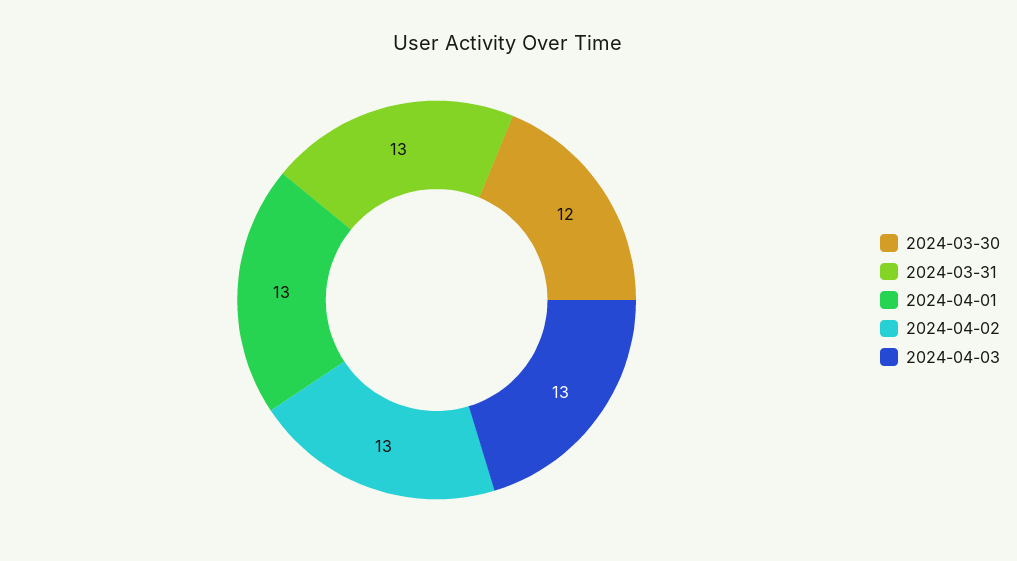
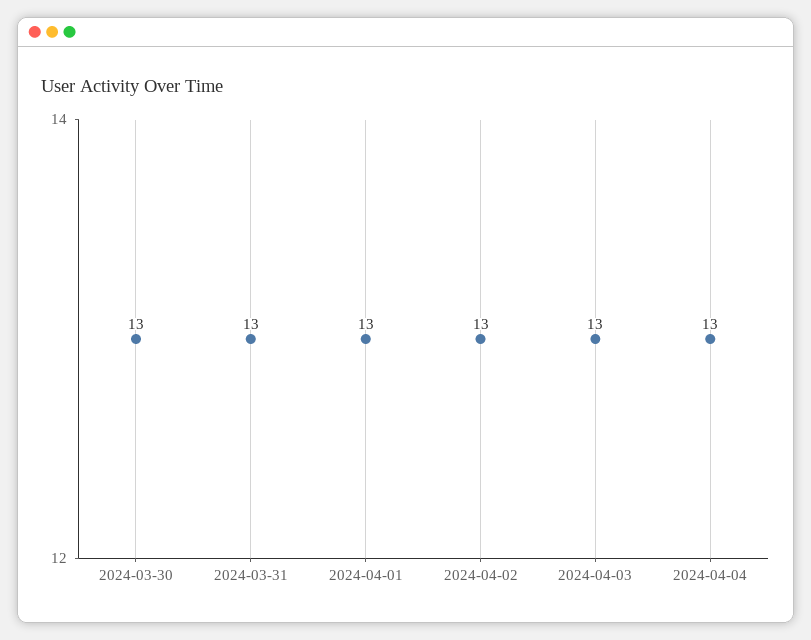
2024-03-30: 12 -> 13
2024-04-04: none -> 13

